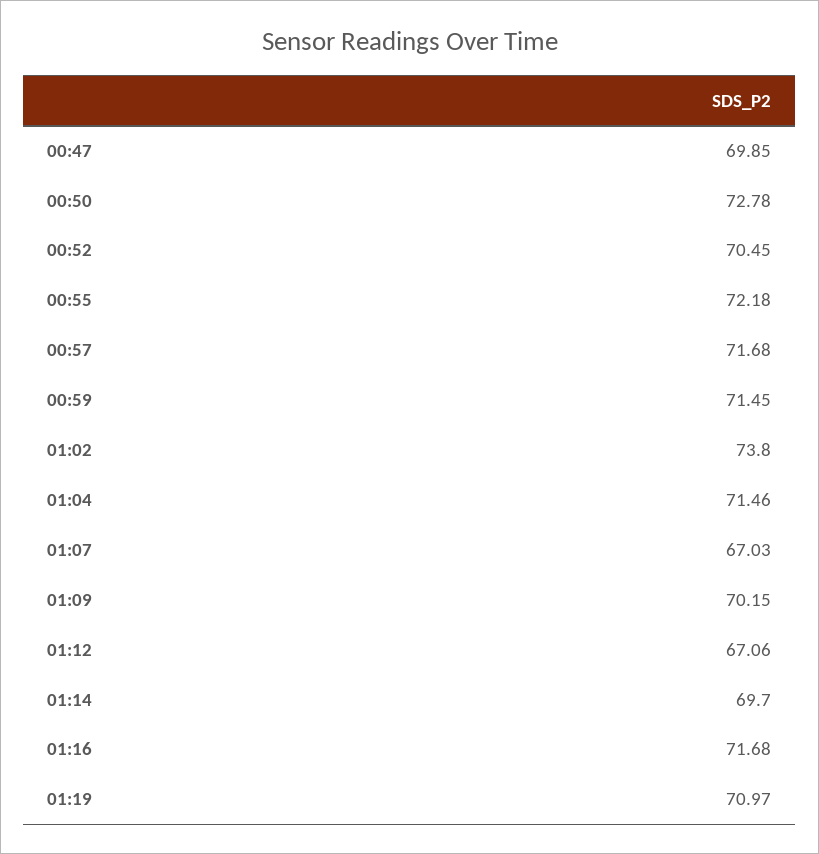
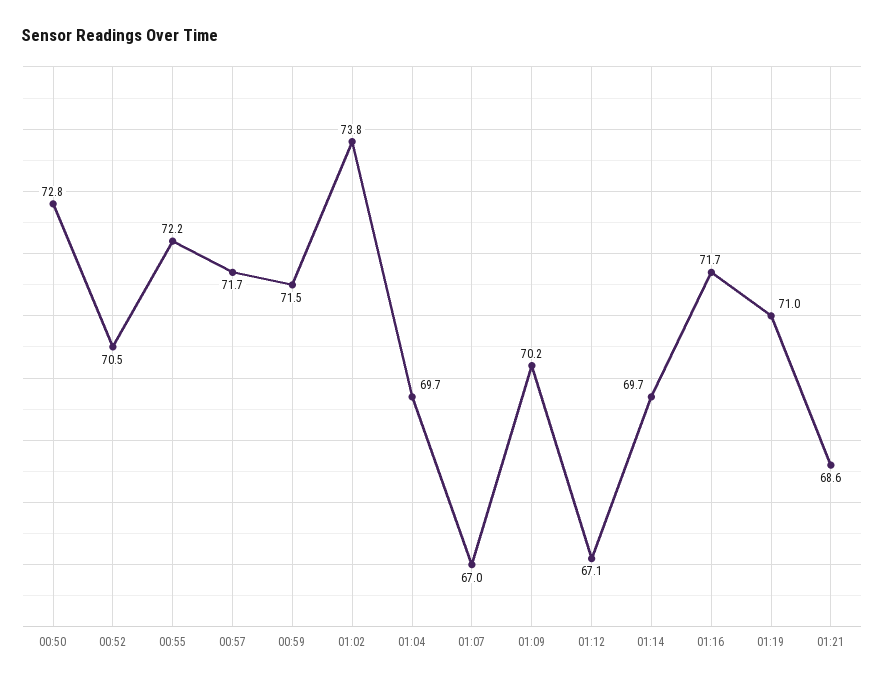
00:47: 69.85 -> none
01:04: 71.46 -> 69.7
01:21: none -> 68.6

